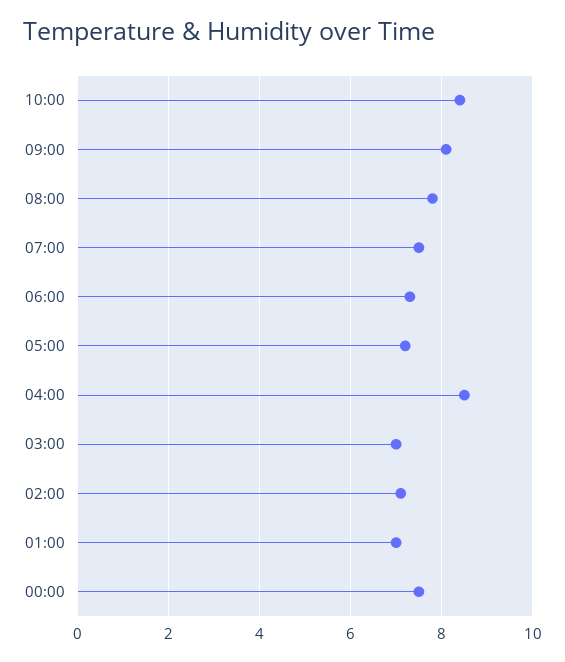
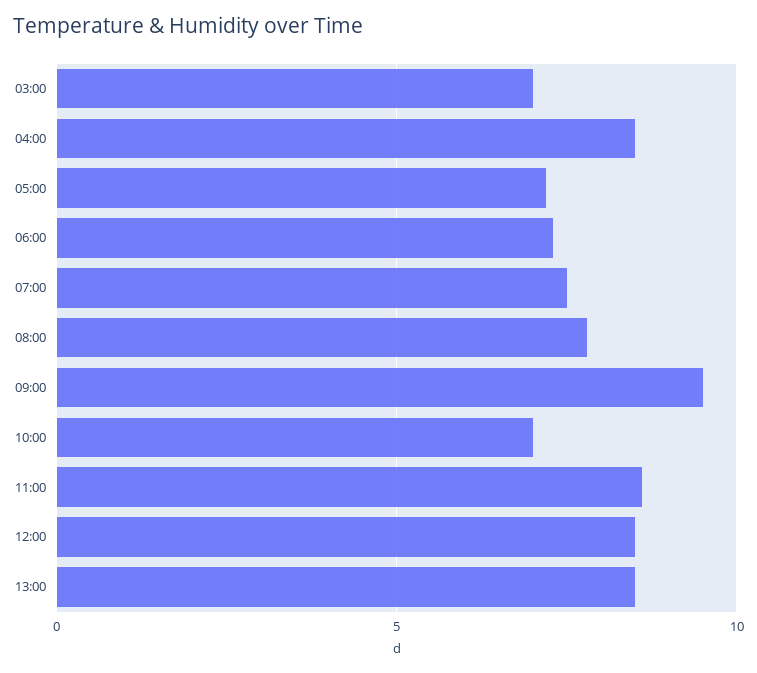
10:00: 8.5 -> 7
09:00: 8 -> 9.5
02:00: 7 -> none
01:00: 7 -> none
00:00: 7.5 -> none
11:00: none -> 8.5
12:00: none -> 8.5
13:00: none -> 8.5

